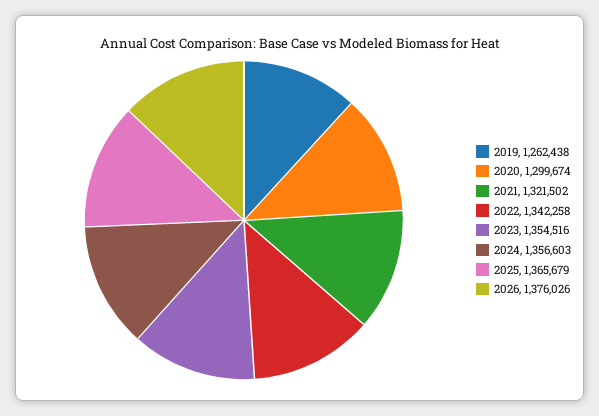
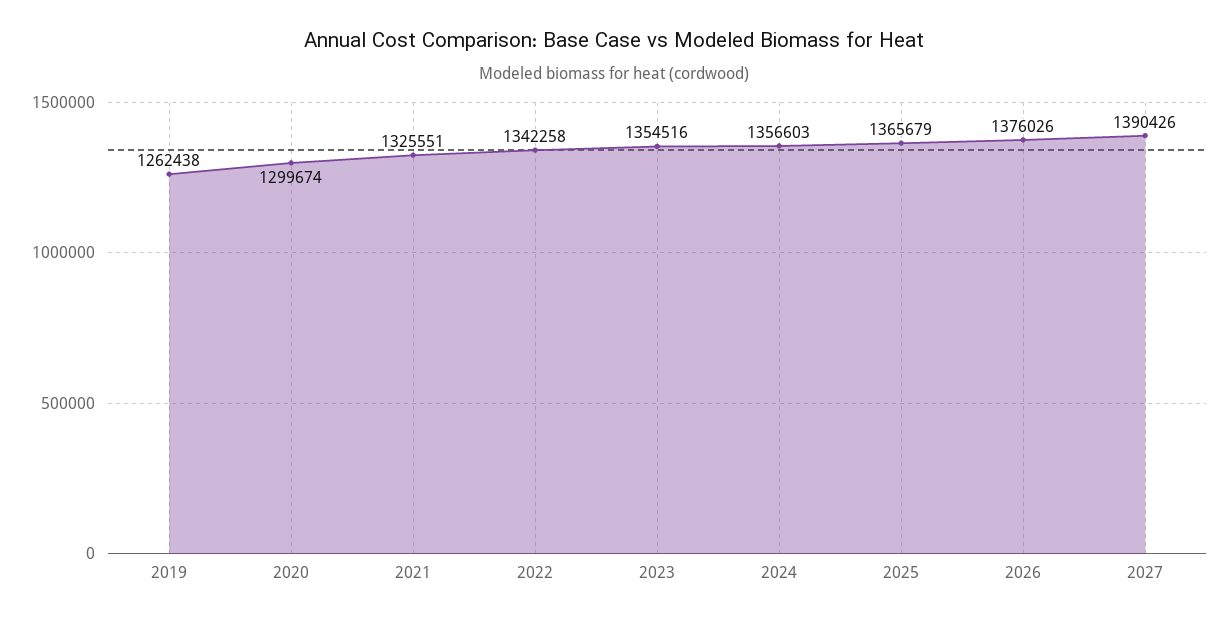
2021: 1321502 -> 1325551
2027: none -> 1390426

